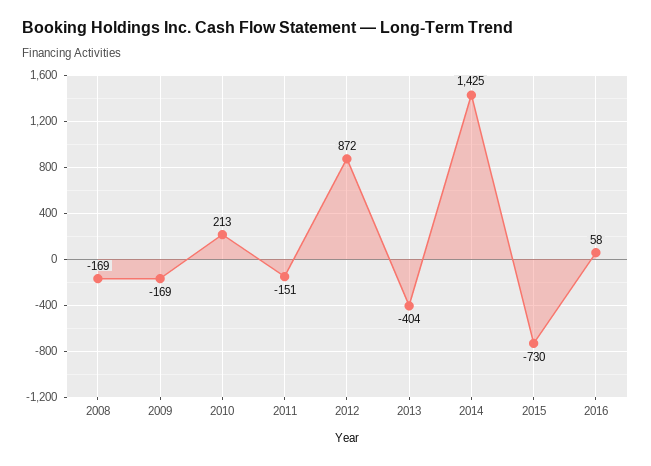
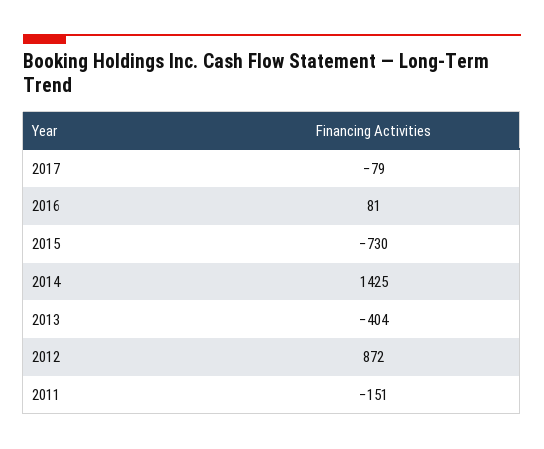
2008: -169 -> none
2009: -169 -> none
2010: 213 -> none
2016: 58 -> 81
2017: none -> -79

